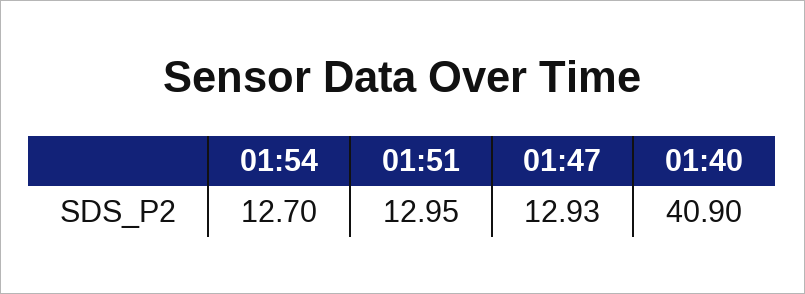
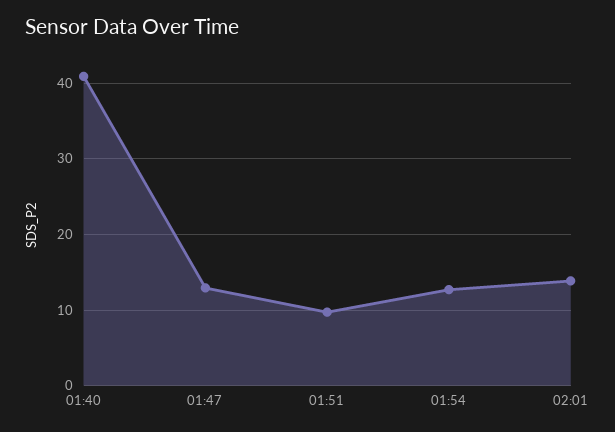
01:51: 12.95 -> 10
02:01: none -> 14

